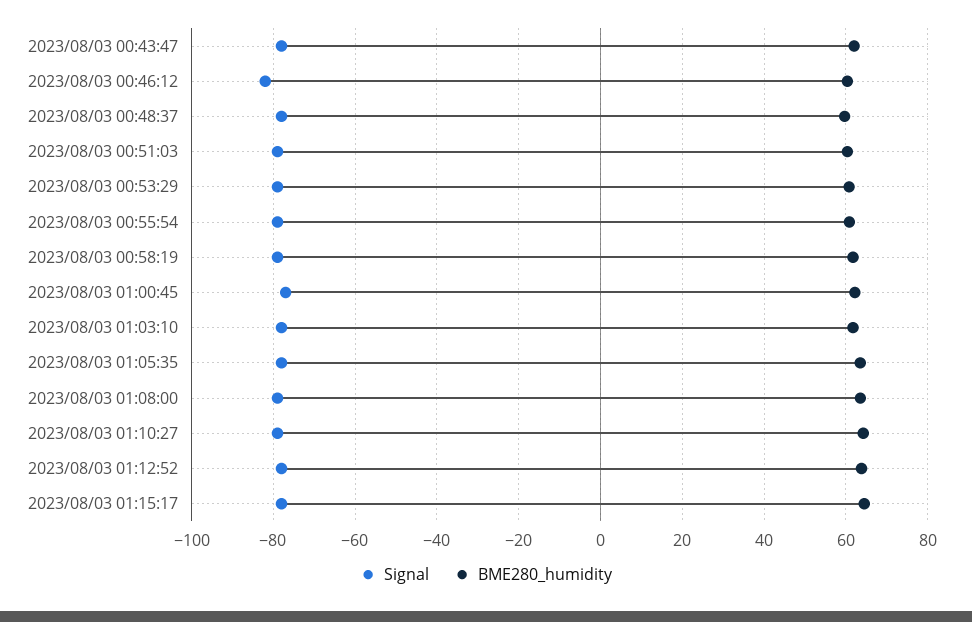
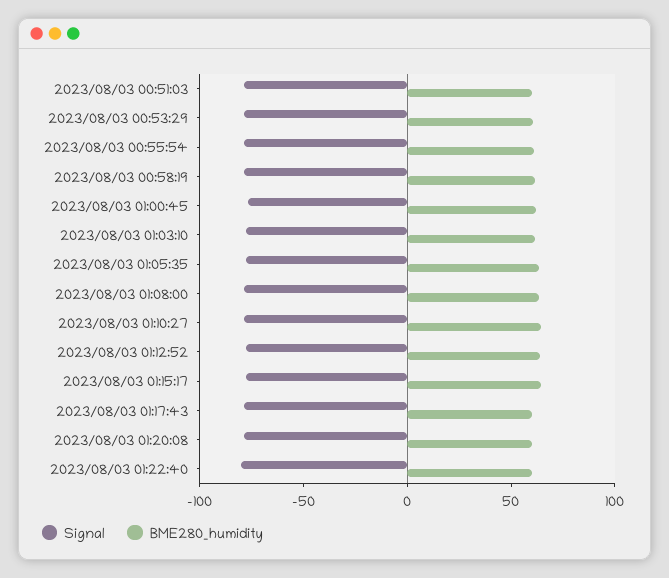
Signal, 2023/08/03 00:43:47: -78 -> none
BME280_humidity, 2023/08/03 00:43:47: 62 -> none
Signal, 2023/08/03 00:46:12: -82 -> none
BME280_humidity, 2023/08/03 00:46:12: 60 -> none
Signal, 2023/08/03 00:48:37: -78 -> none
BME280_humidity, 2023/08/03 00:48:37: 60 -> none
Signal, 2023/08/03 01:17:43: none -> -80
BME280_humidity, 2023/08/03 01:17:43: none -> 60
Signal, 2023/08/03 01:20:08: none -> -80
BME280_humidity, 2023/08/03 01:20:08: none -> 60
Signal, 2023/08/03 01:22:40: none -> -80
BME280_humidity, 2023/08/03 01:22:40: none -> 60

